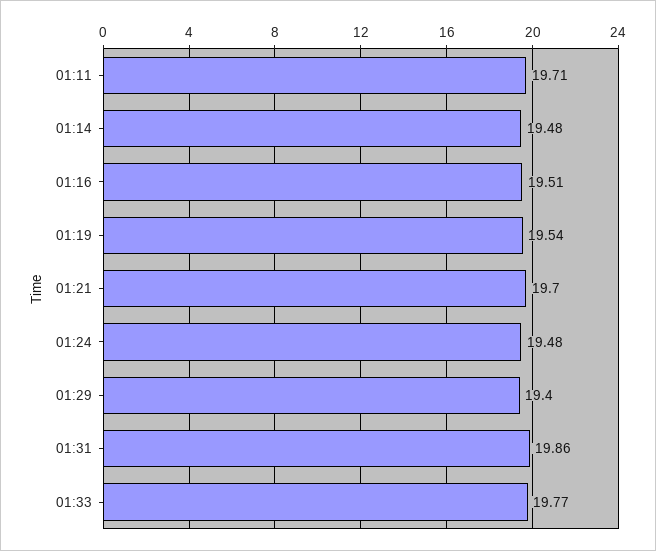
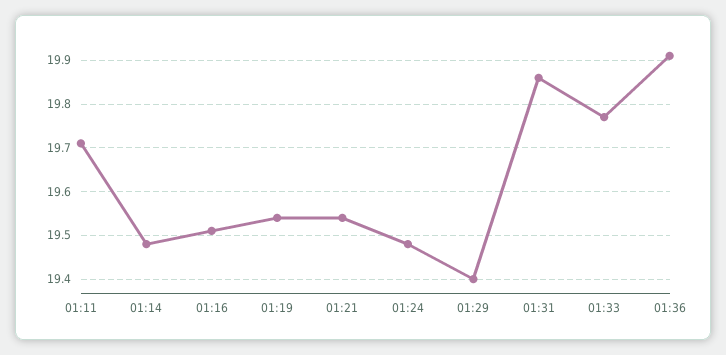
01:21: 19.7 -> 19.55
01:36: none -> 19.9

